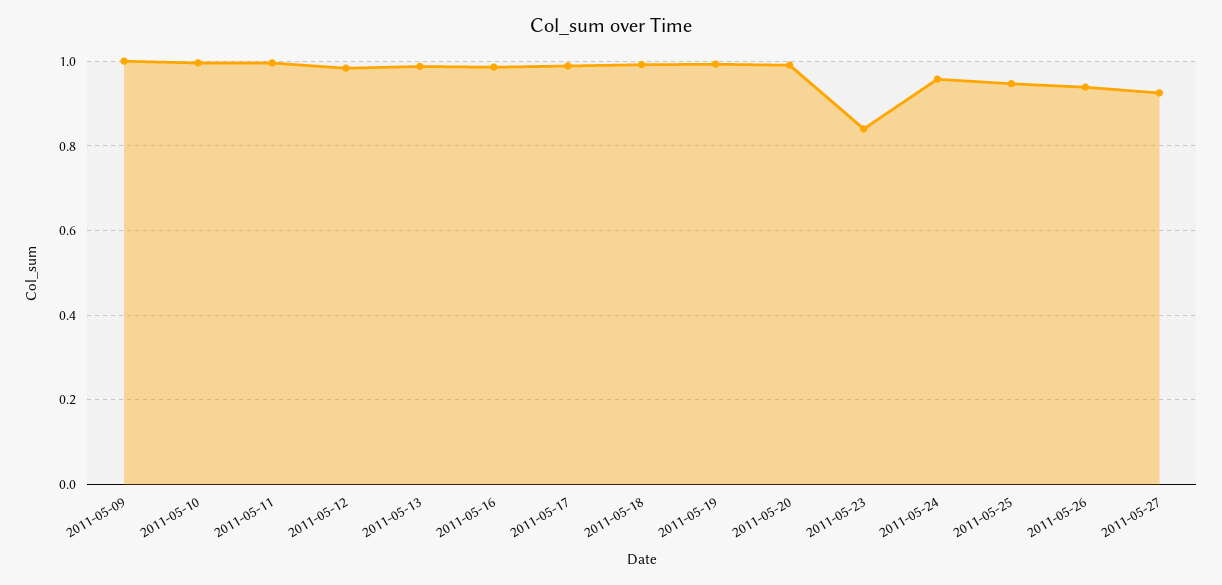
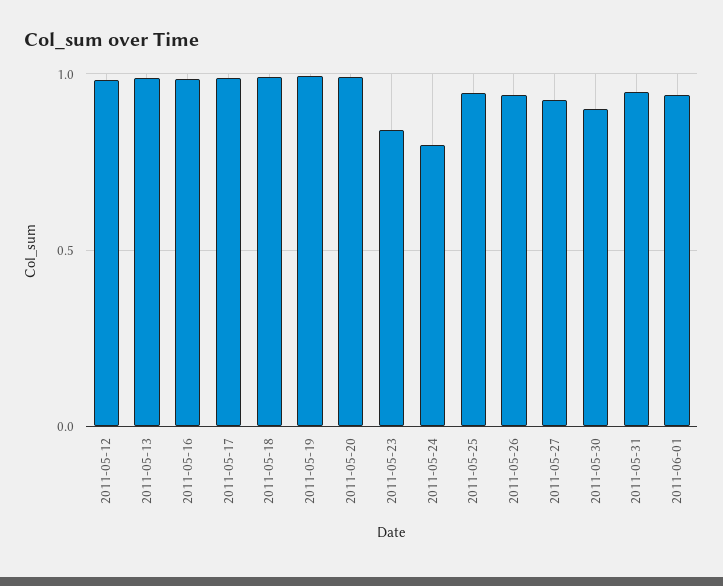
2011-05-09: 1 -> none
2011-05-10: 1 -> none
2011-05-11: 1 -> none
2011-05-24: 0.96 -> 0.8
2011-05-30: none -> 0.9
2011-05-31: none -> 0.95
2011-06-01: none -> 0.95

